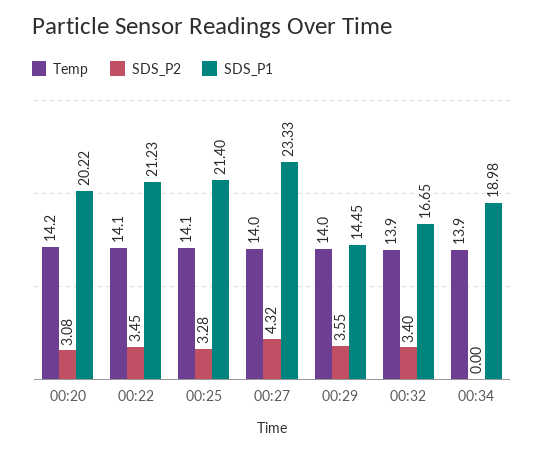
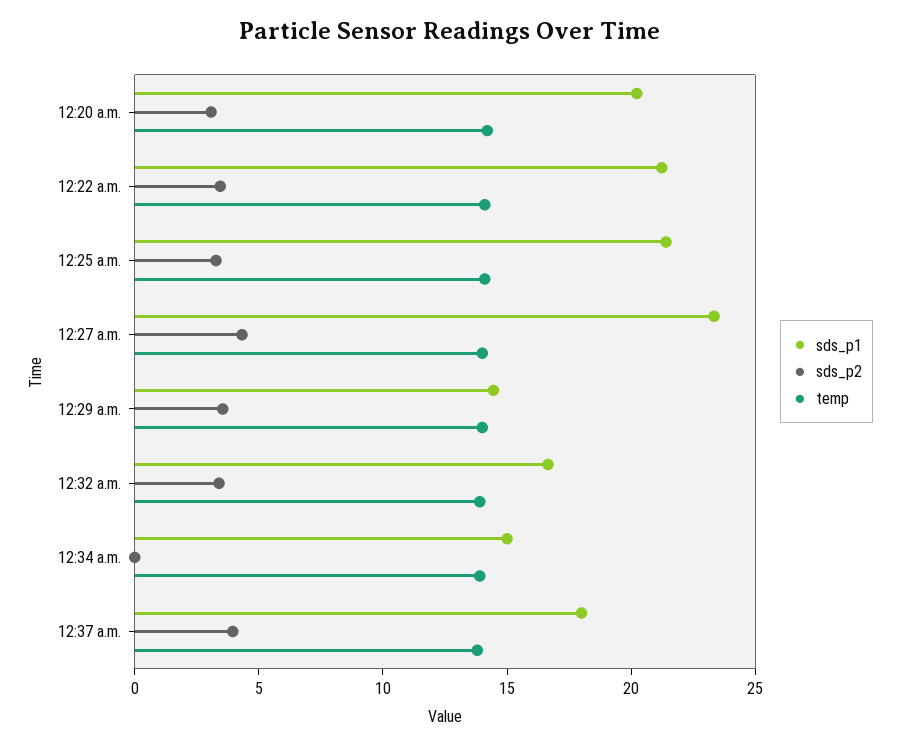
SDS_P1, 00:34: 18.98 -> 15
SDS_P1, 12:37 a.m.: none -> 18
SDS_P2, 12:37 a.m.: none -> 4
Temp, 12:37 a.m.: none -> 14

